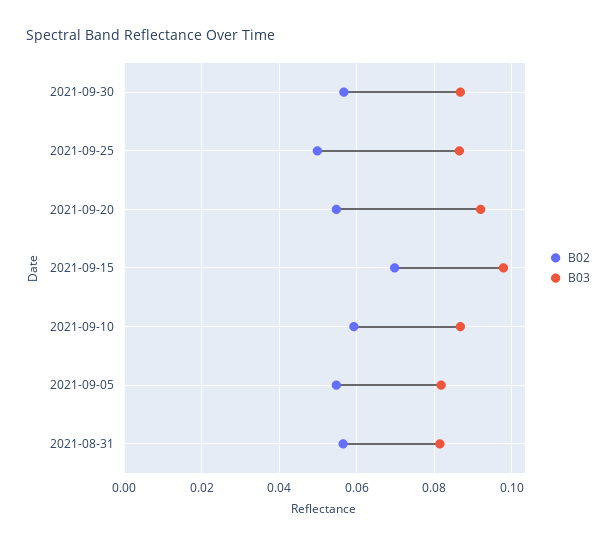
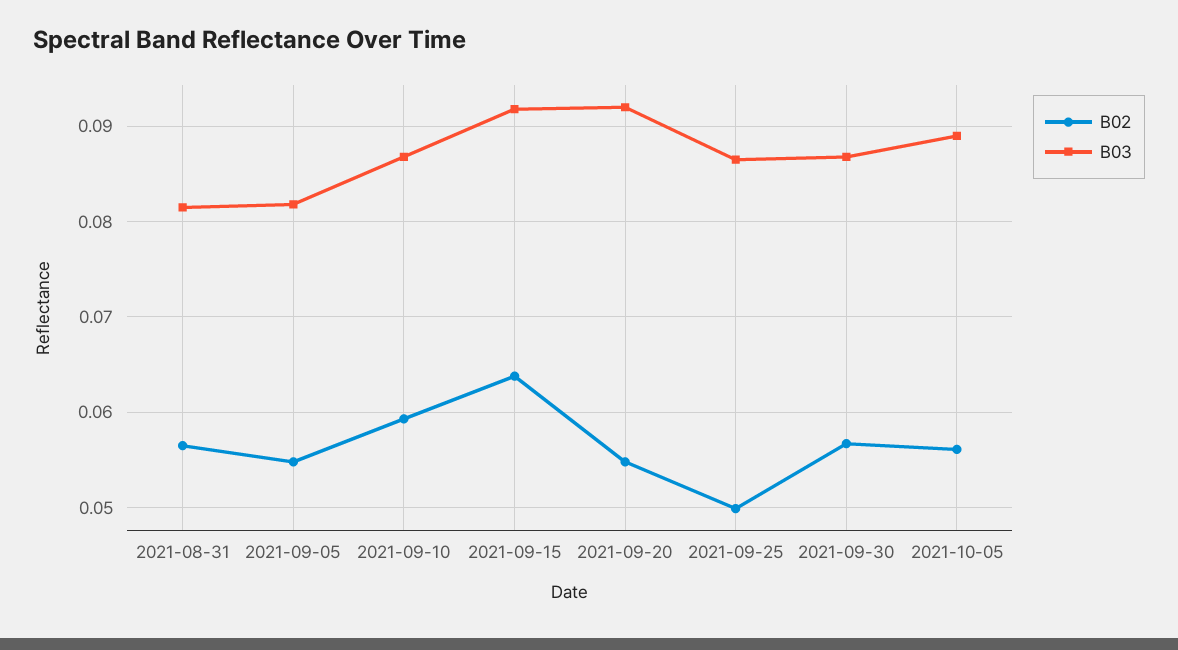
B02, 2021-09-15: 0.07 -> 0.064
B03, 2021-09-15: 0.098 -> 0.092
B02, 2021-10-05: none -> 0.056
B03, 2021-10-05: none -> 0.089

